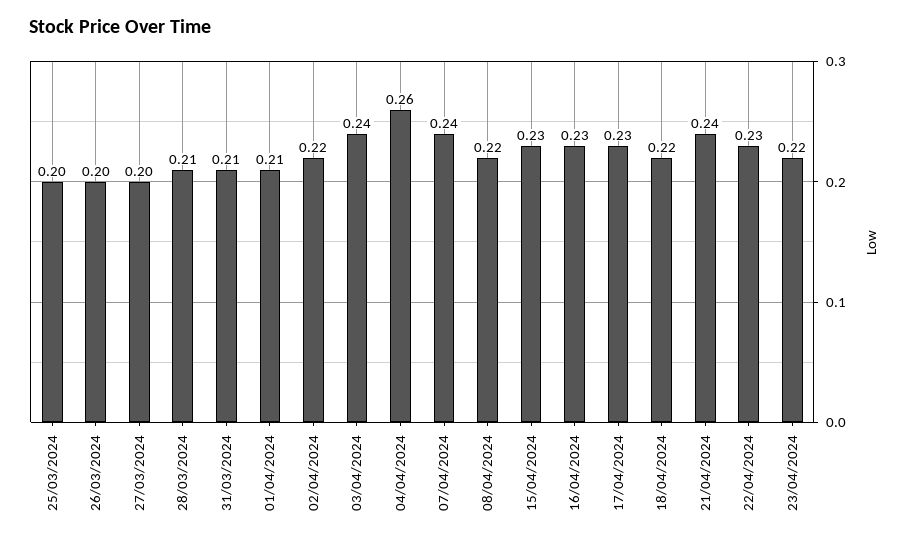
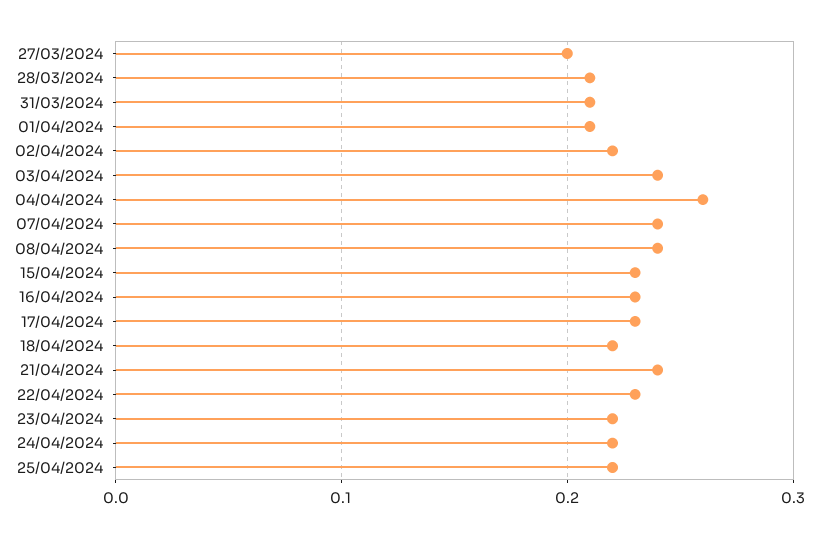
25/03/2024: 0.2 -> none
26/03/2024: 0.2 -> none
08/04/2024: 0.22 -> 0.24
24/04/2024: none -> 0.22
25/04/2024: none -> 0.22

